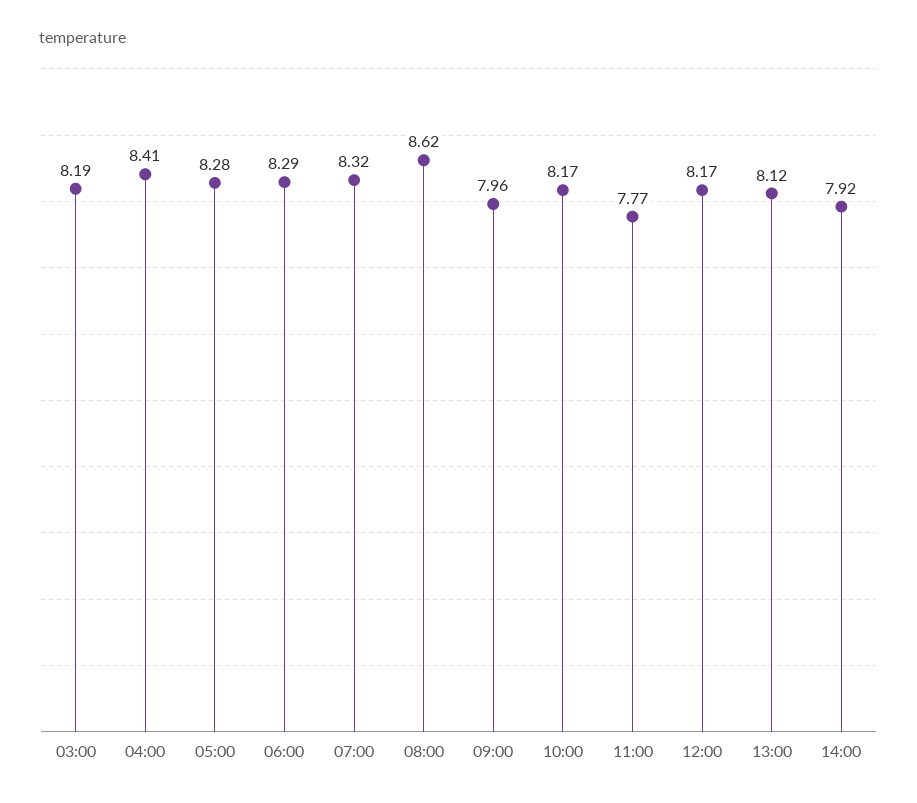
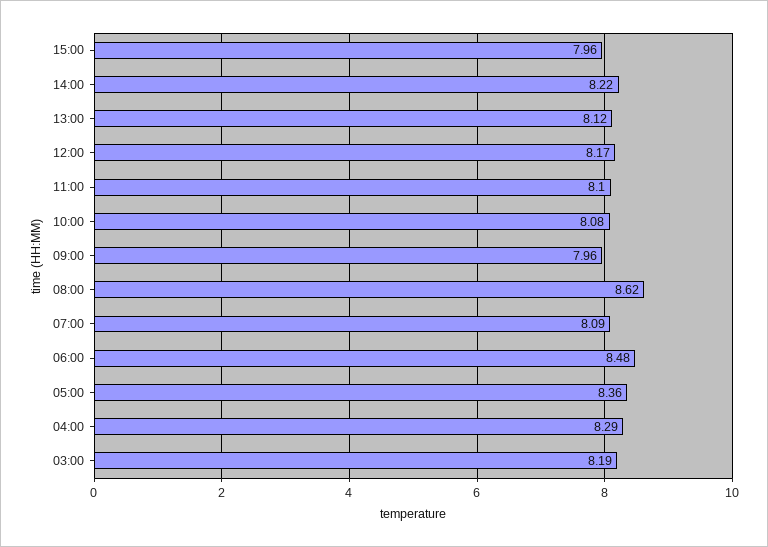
04:00: 8.41 -> 8.29
05:00: 8.28 -> 8.36
06:00: 8.29 -> 8.48
07:00: 8.32 -> 8.09
10:00: 8.17 -> 8.08
11:00: 7.77 -> 8.1
14:00: 7.92 -> 8.22
15:00: none -> 7.96

